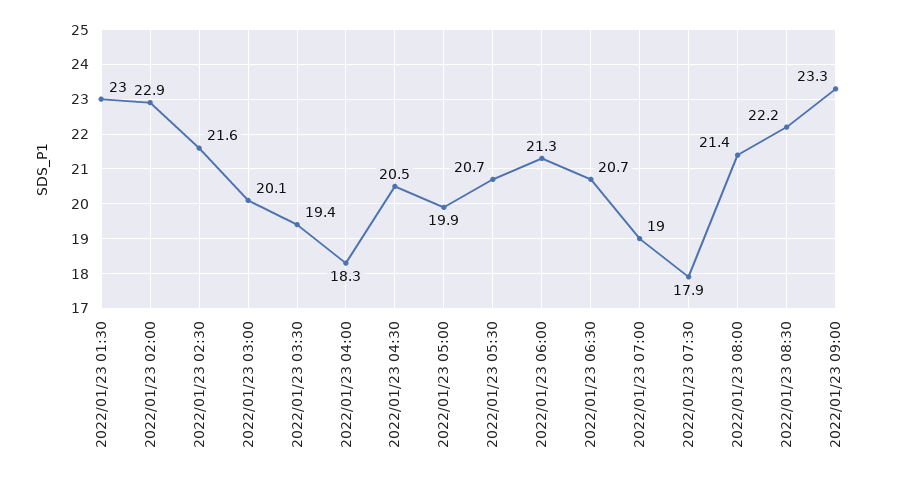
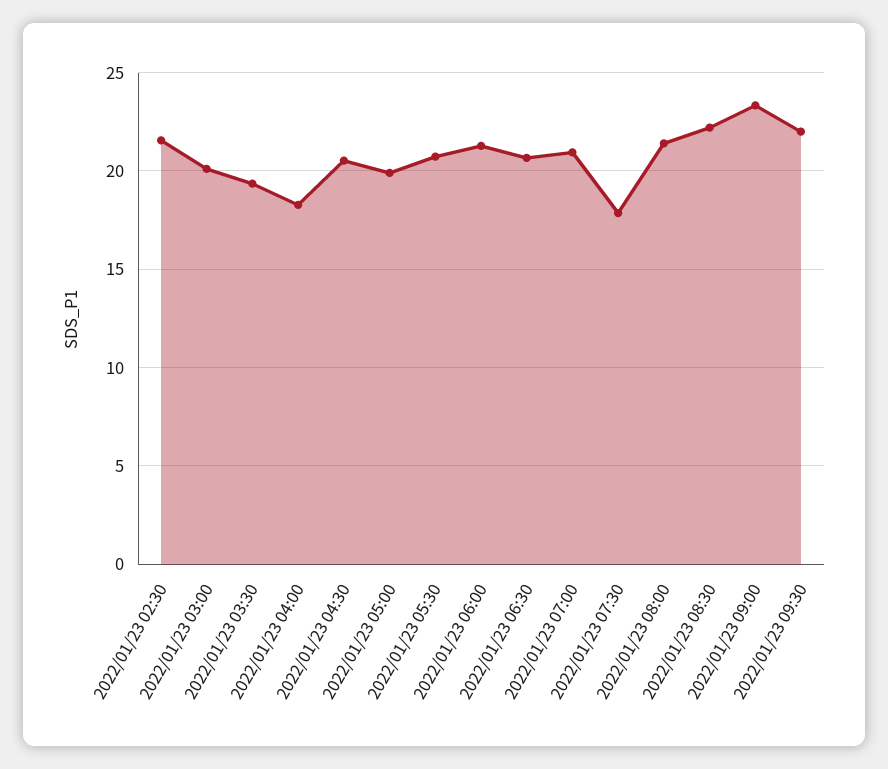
2022/01/23 01:30: 23 -> none
2022/01/23 02:00: 22.9 -> none
2022/01/23 07:00: 19 -> 21
2022/01/23 09:30: none -> 22

